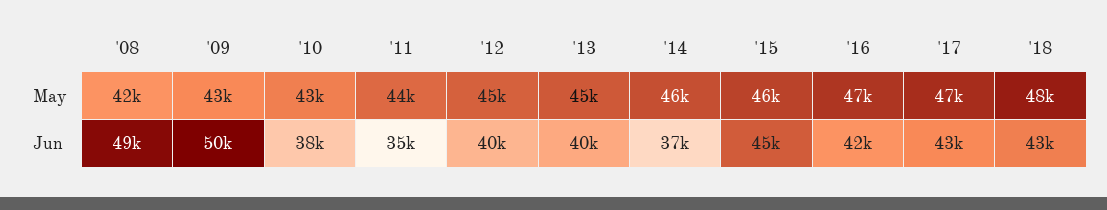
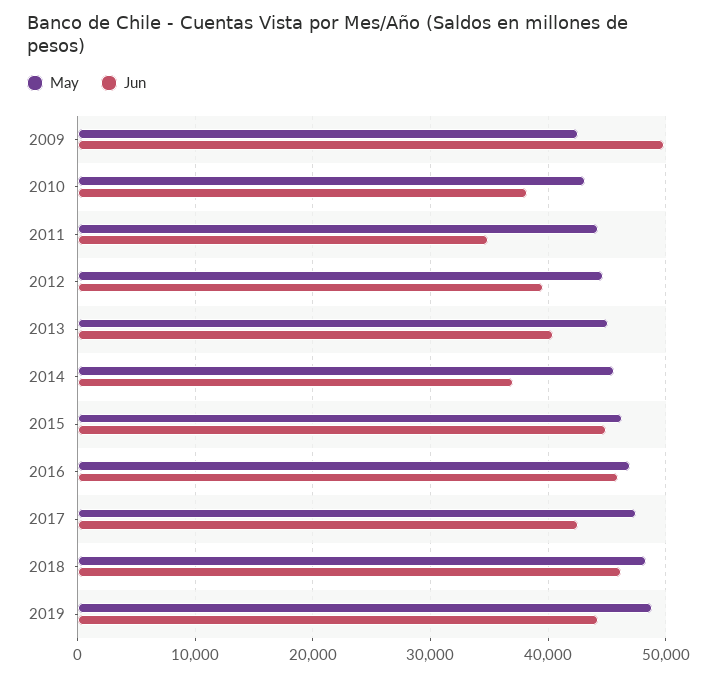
May, '08: 42000 -> none
Jun, '08: 49000 -> none
Jun, '16: 42000 -> 46000
Jun, '18: 43000 -> 46000
May, 2019: none -> 49000
Jun, 2019: none -> 44000

